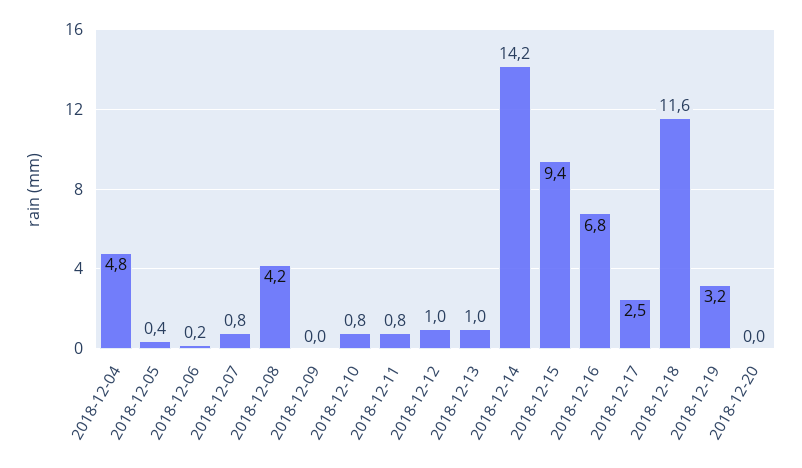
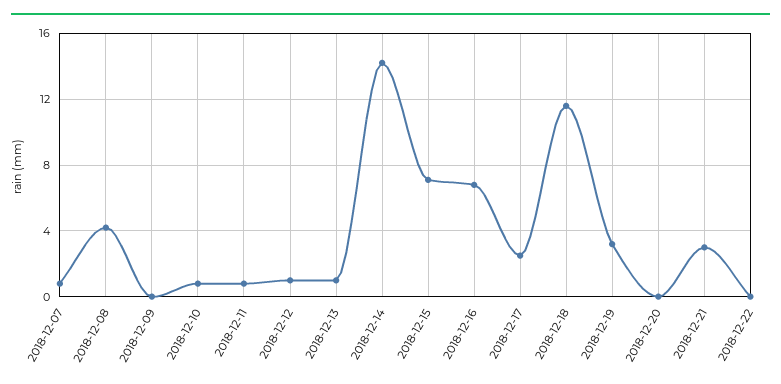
2018-12-04: 4.8 -> none
2018-12-05: 0.4 -> none
2018-12-06: 0.2 -> none
2018-12-15: 9.4 -> 7
2018-12-21: none -> 3
2018-12-22: none -> 0

